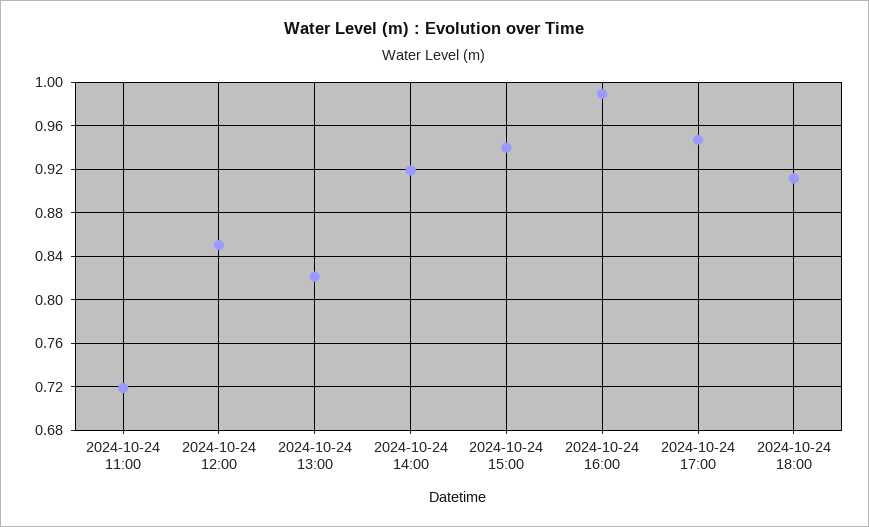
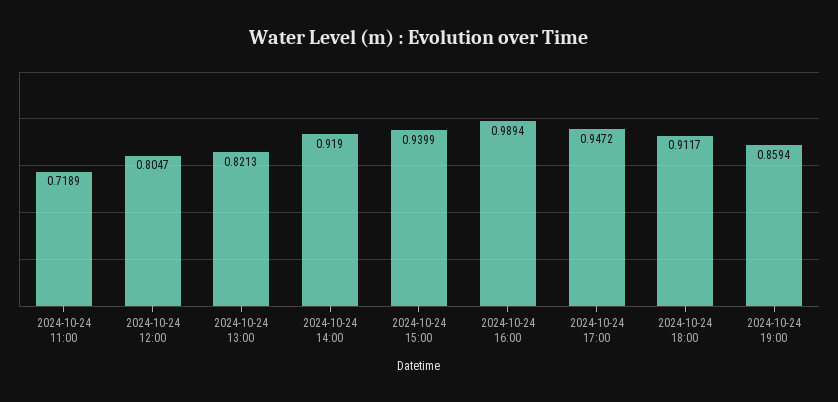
2024-10-24 12:00: 0.85 -> 0.8047
2024-10-24 19:00: none -> 0.8594

